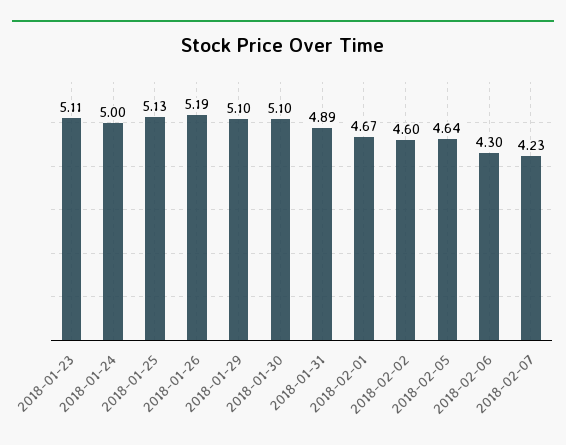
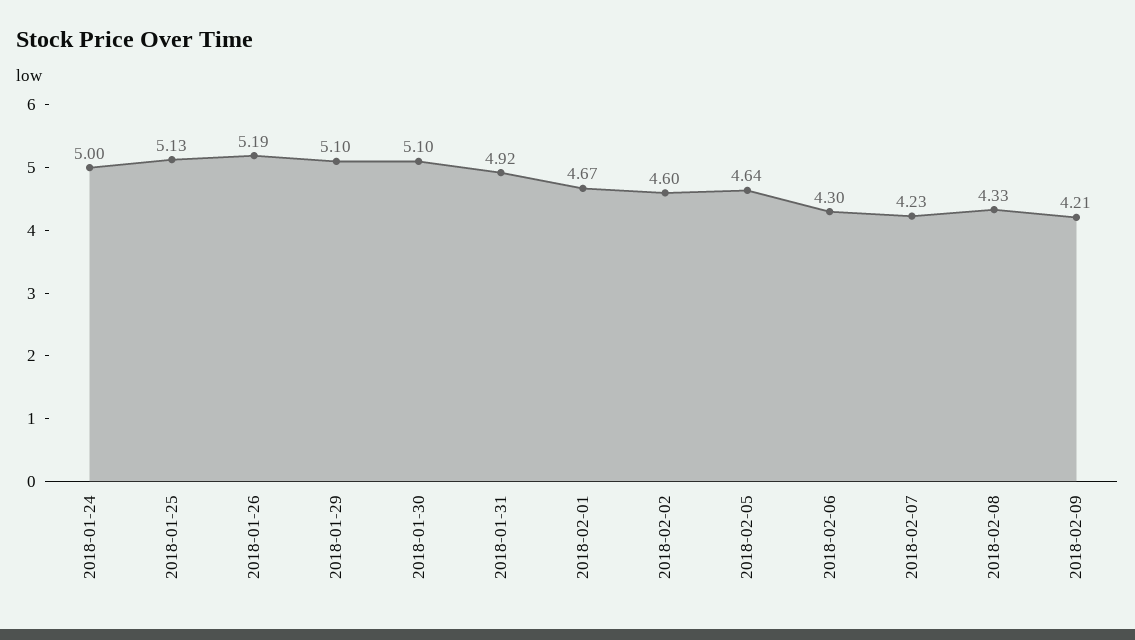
2018-01-23: 5.11 -> none
2018-01-31: 4.89 -> 4.92
2018-02-08: none -> 4.33
2018-02-09: none -> 4.21

